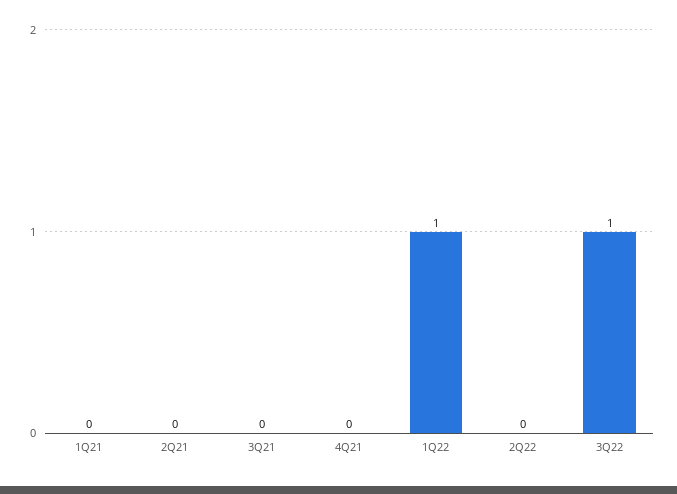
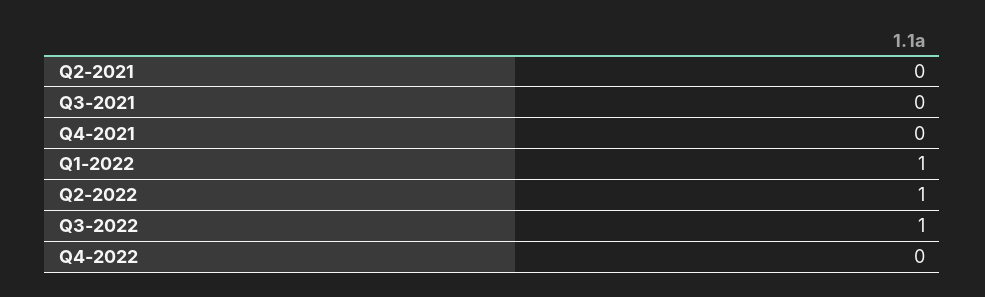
1Q21: 0 -> none
2Q22: 0 -> 1
Q4-2022: none -> 0

